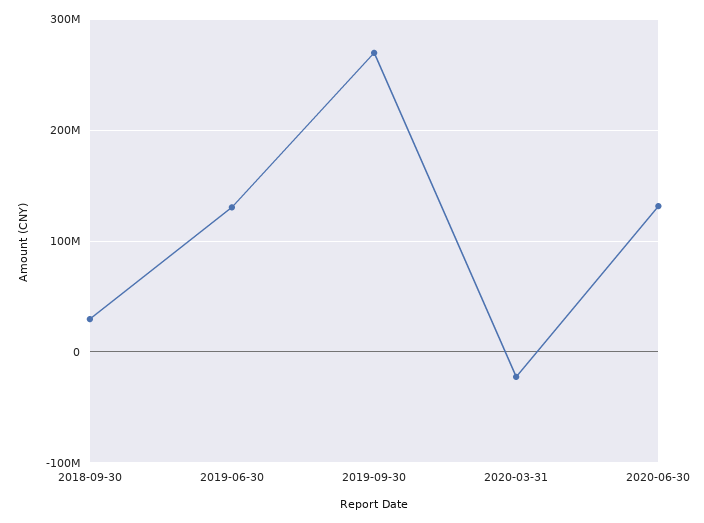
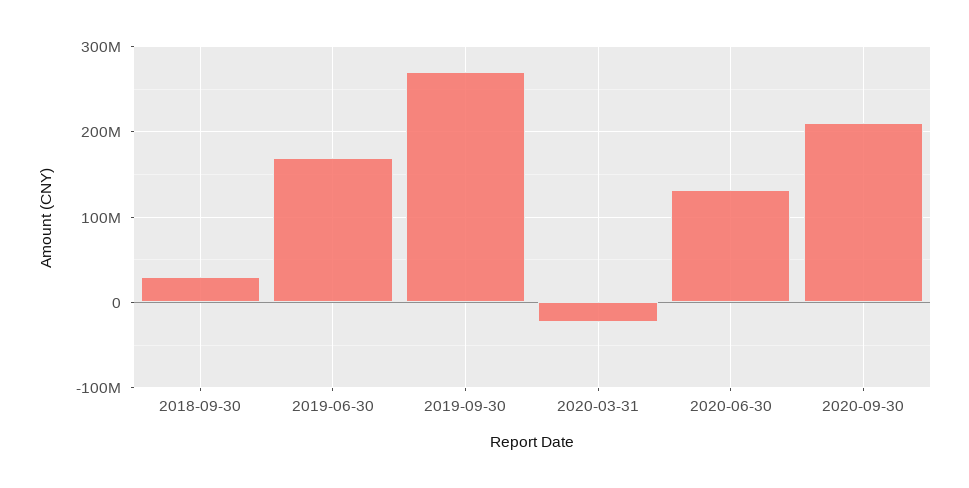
2019-06-30: 130000000 -> 170000000
2020-09-30: none -> 210000000

